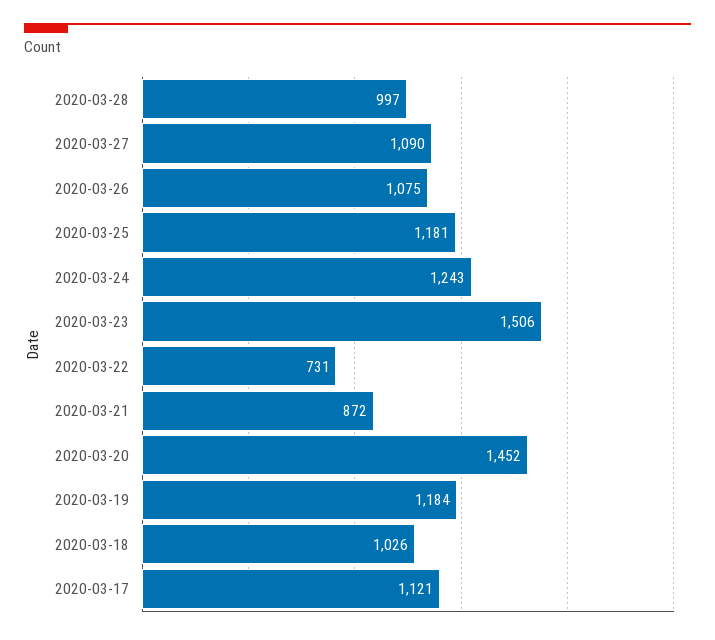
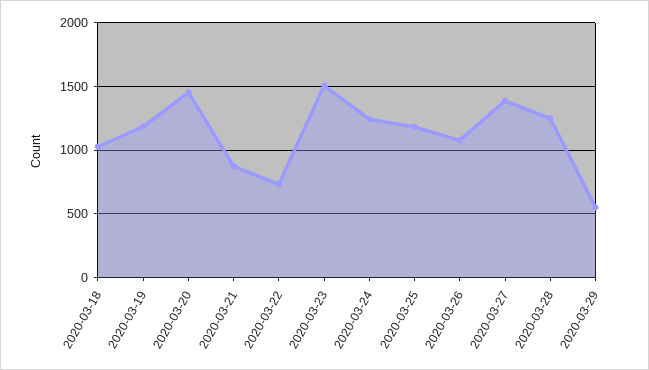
2020-03-28: 997 -> 1250
2020-03-27: 1090 -> 1400
2020-03-17: 1121 -> none
2020-03-29: none -> 550

